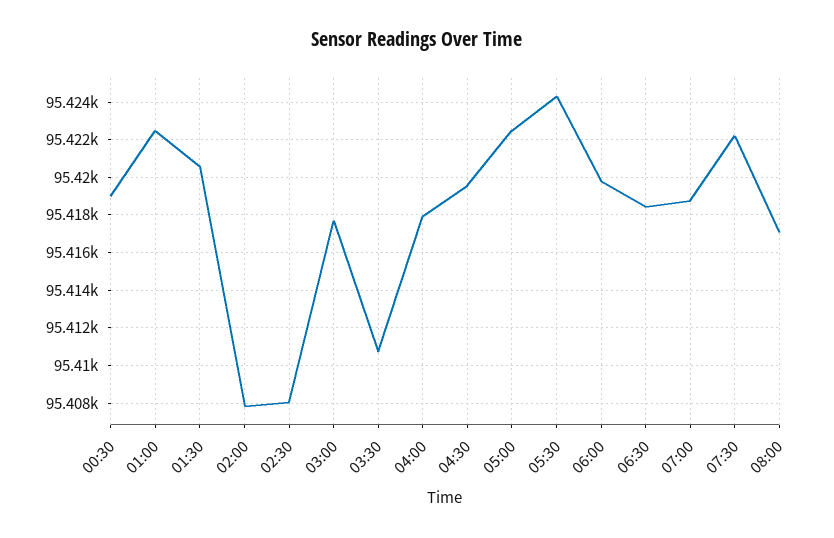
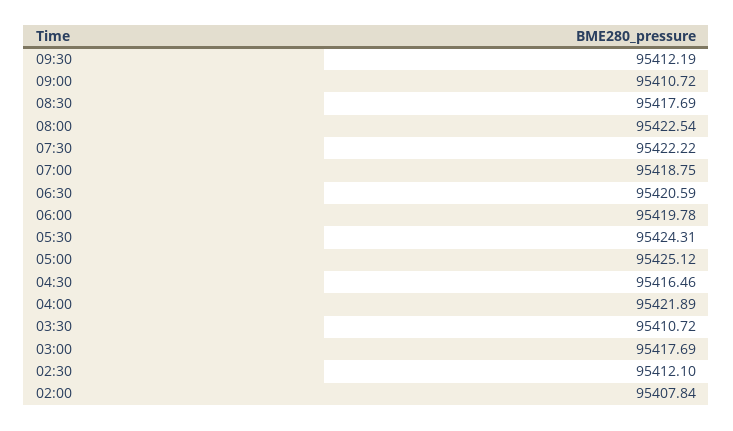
00:30: 95419 -> none
01:00: 95422.5 -> none
01:30: 95420.5 -> none
02:30: 95408 -> 95412.1
04:00: 95418 -> 95421.89
04:30: 95419.5 -> 95416.46
05:00: 95422.5 -> 95425.12
06:30: 95418.5 -> 95420.59
08:00: 95417 -> 95422.54
09:30: none -> 95412.19
09:00: none -> 95410.72
08:30: none -> 95417.69

